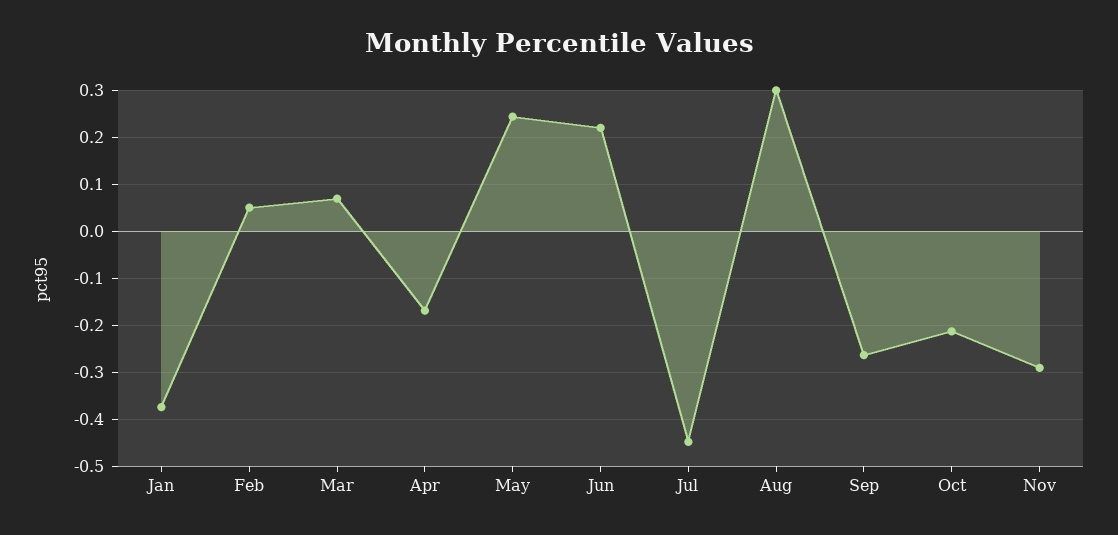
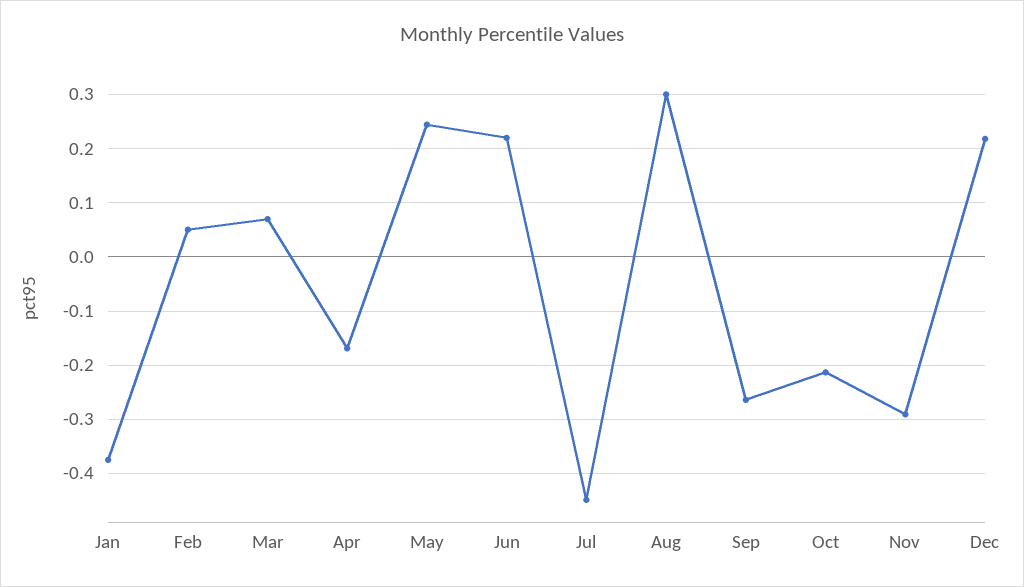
Dec: none -> 0.22

